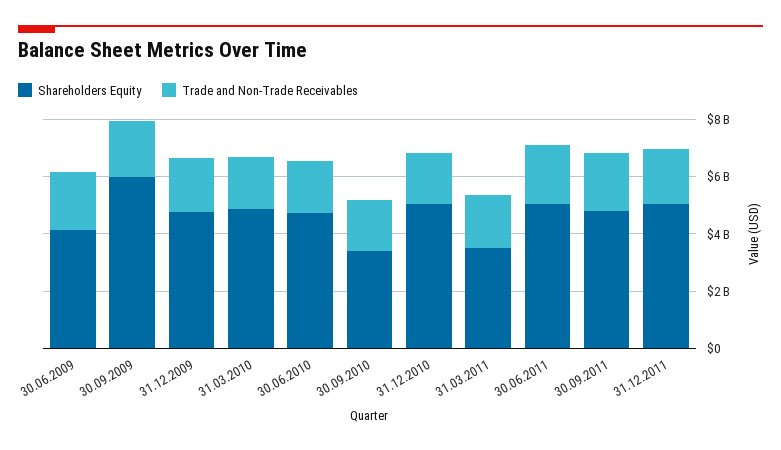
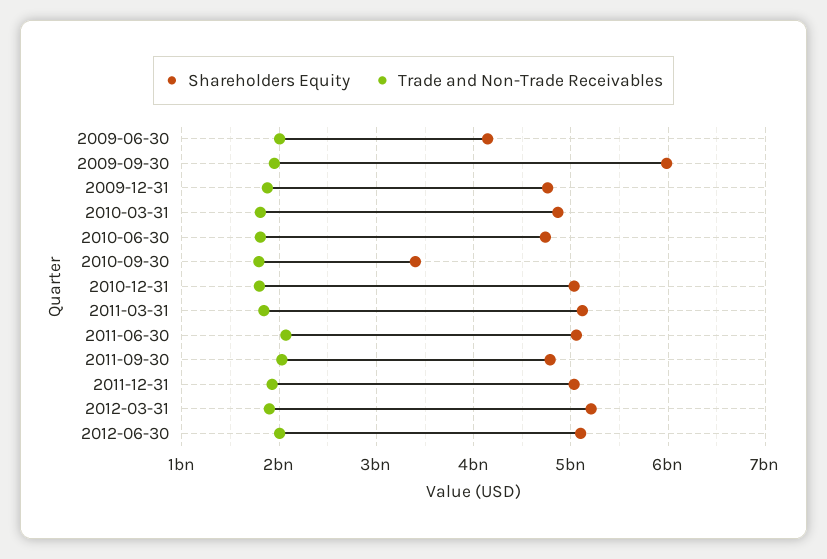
Shareholders Equity, 31.03.2011: 3500000000 -> 5100000000
Shareholders Equity, 2012-03-31: none -> 5200000000
Trade and Non-Trade Receivables, 2012-03-31: none -> 1900000000
Shareholders Equity, 2012-06-30: none -> 5100000000
Trade and Non-Trade Receivables, 2012-06-30: none -> 2000000000

